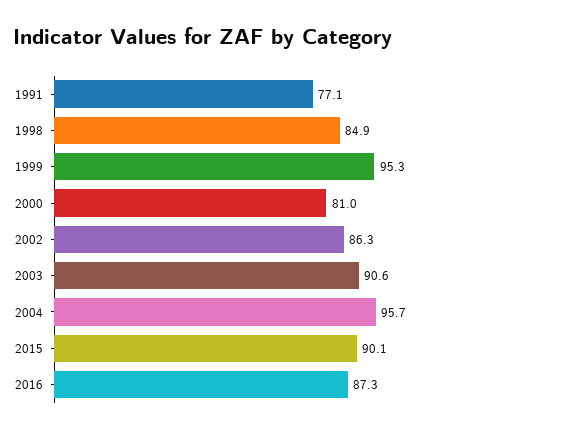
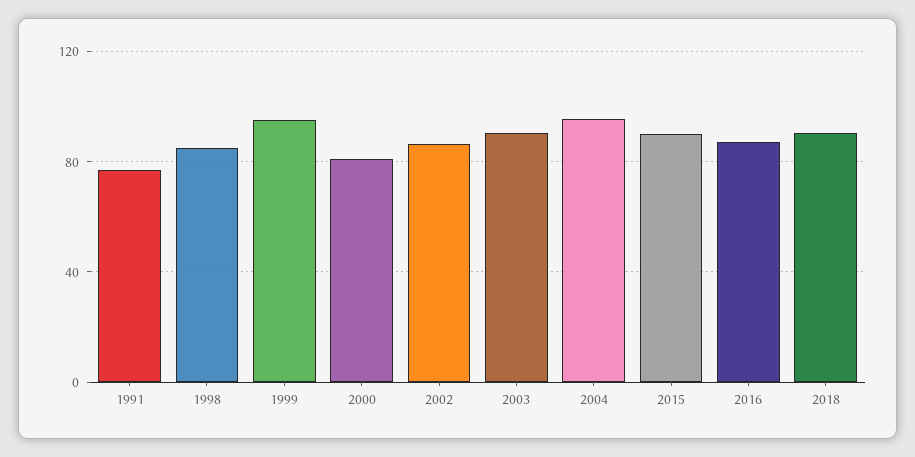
2018: none -> 90

